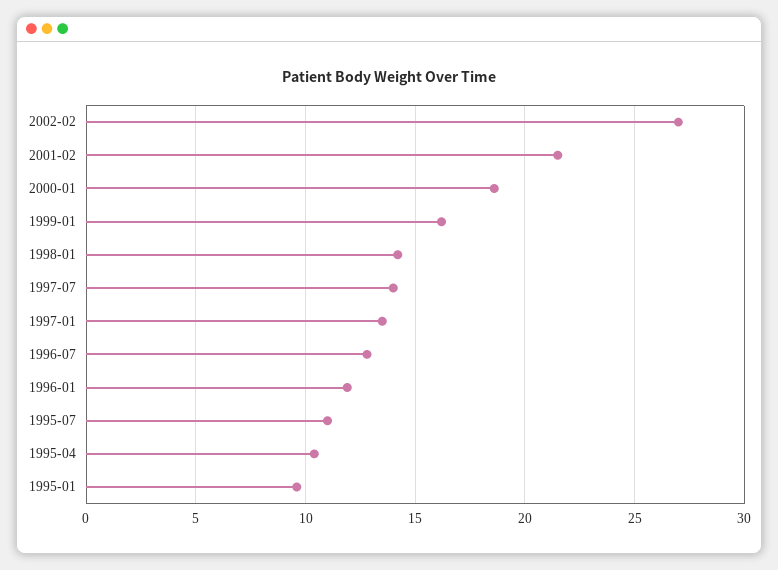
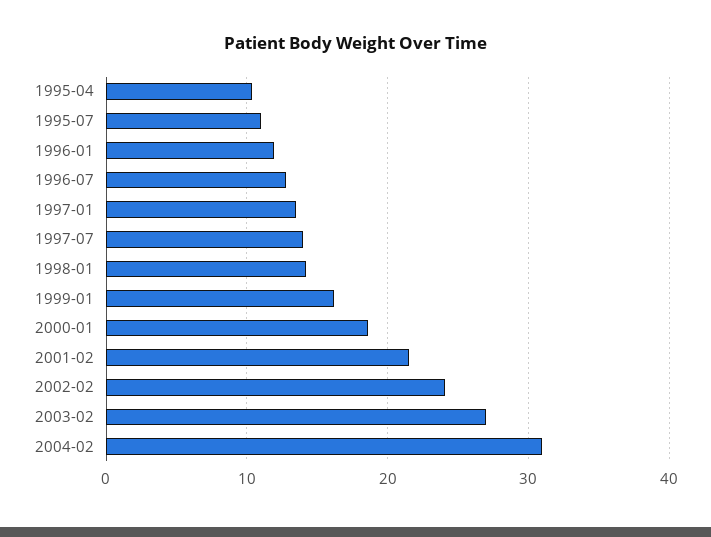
2002-02: 27 -> 24
1995-01: 9.5 -> none
2003-02: none -> 27
2004-02: none -> 31

